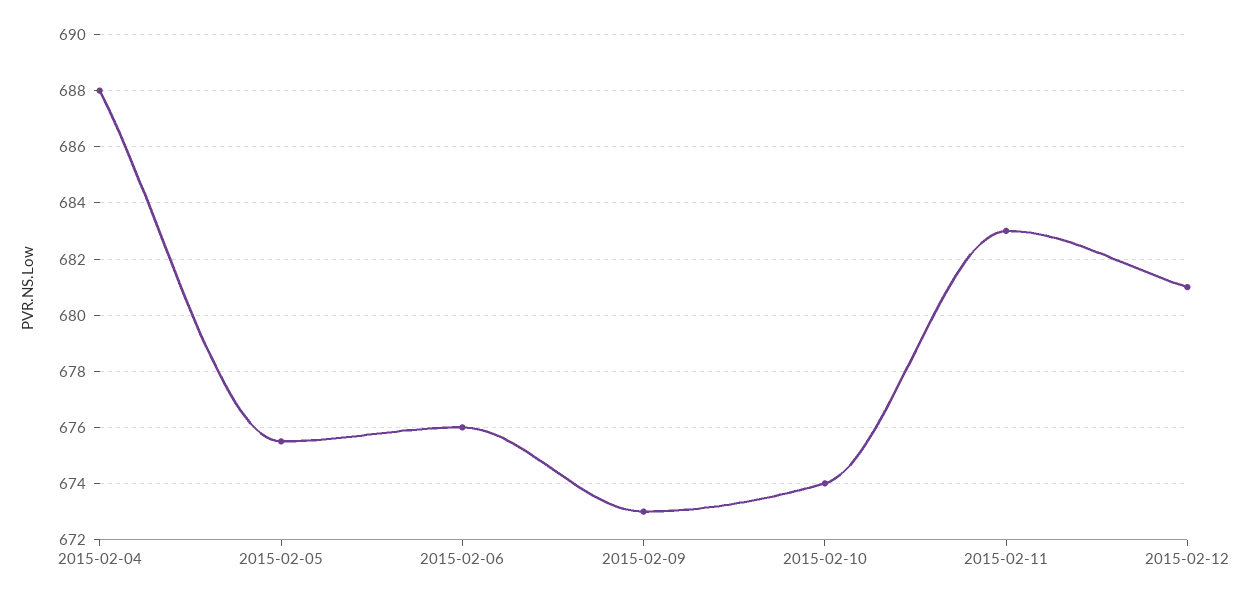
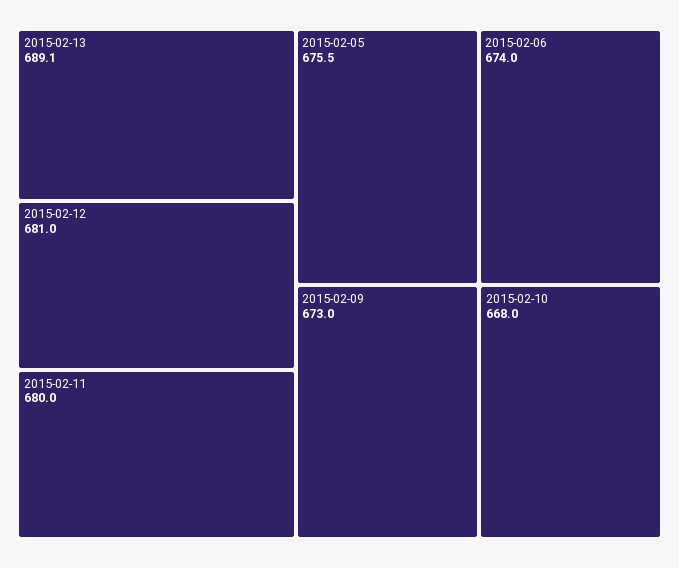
2015-02-04: 688 -> none
2015-02-06: 676 -> 674
2015-02-10: 674 -> 668
2015-02-11: 683 -> 680
2015-02-13: none -> 689.1

